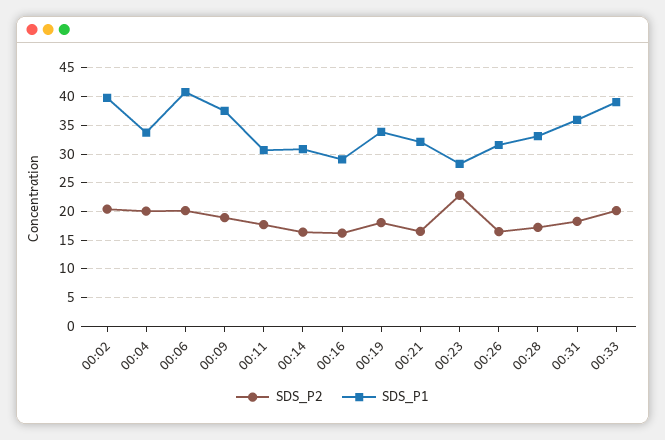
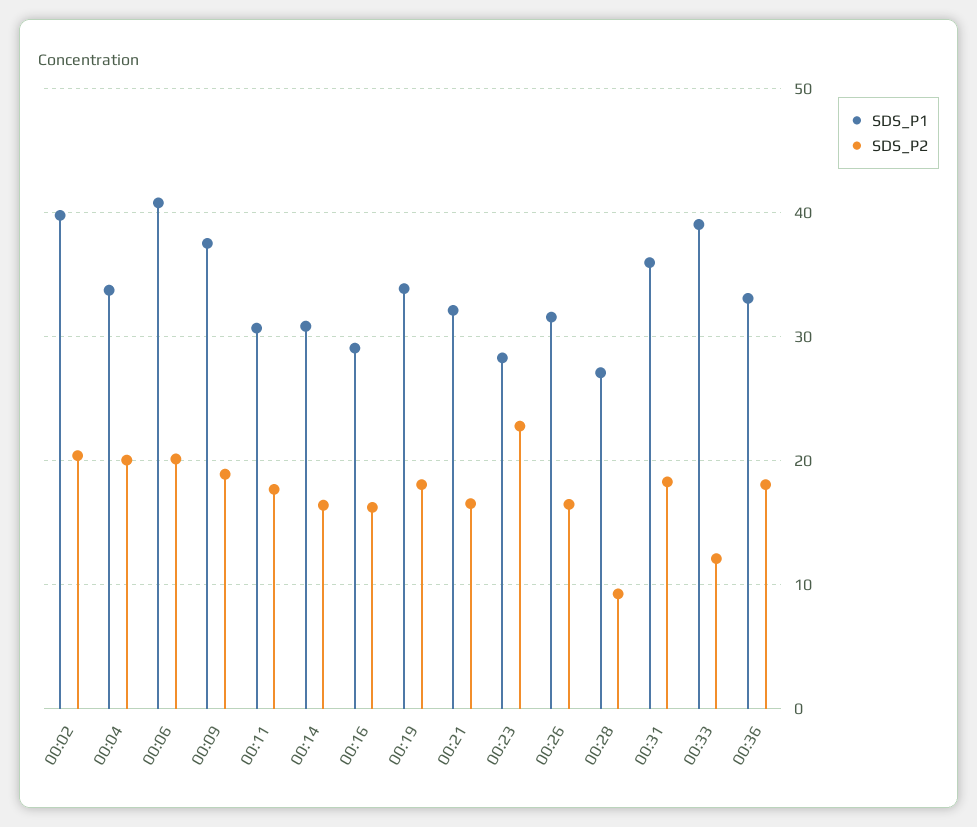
SDS_P2, 00:28: 17.5 -> 9
SDS_P1, 00:28: 32.5 -> 27
SDS_P2, 00:33: 20 -> 12
SDS_P1, 00:36: none -> 33
SDS_P2, 00:36: none -> 18

